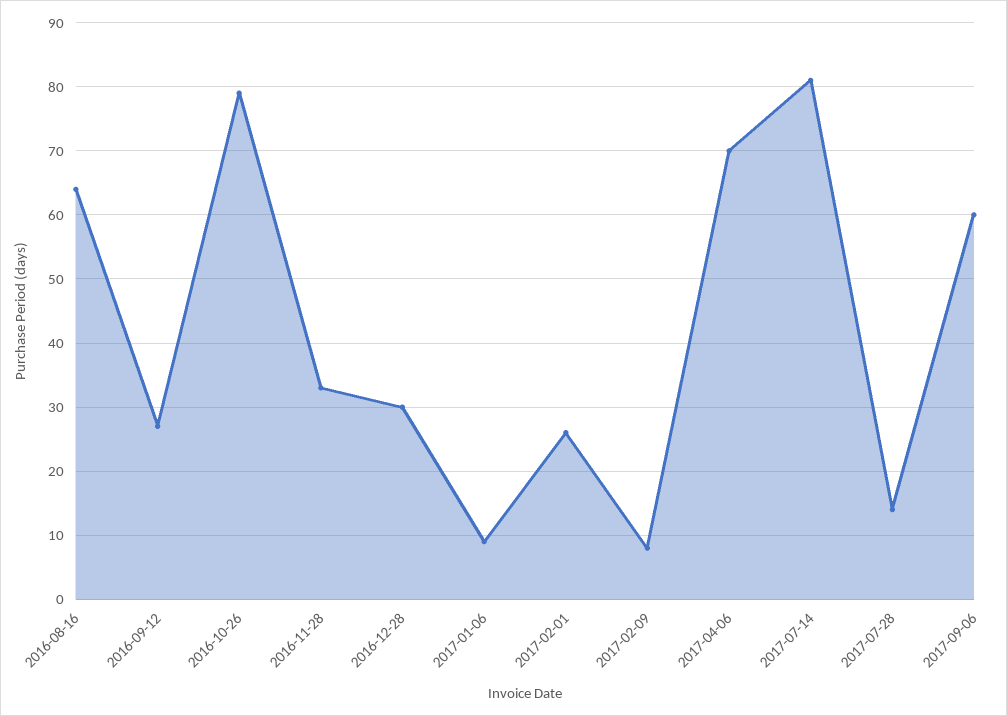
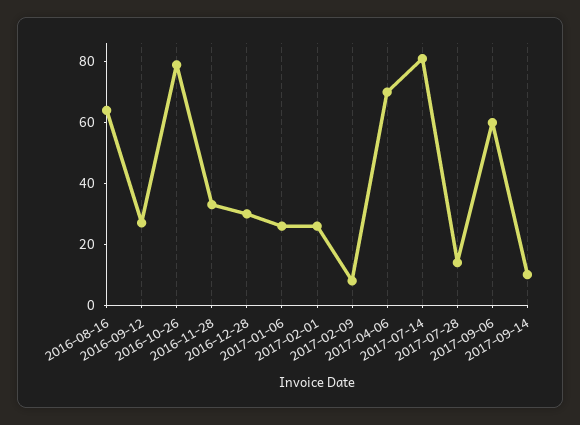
2017-01-06: 9 -> 25
2017-09-14: none -> 10

